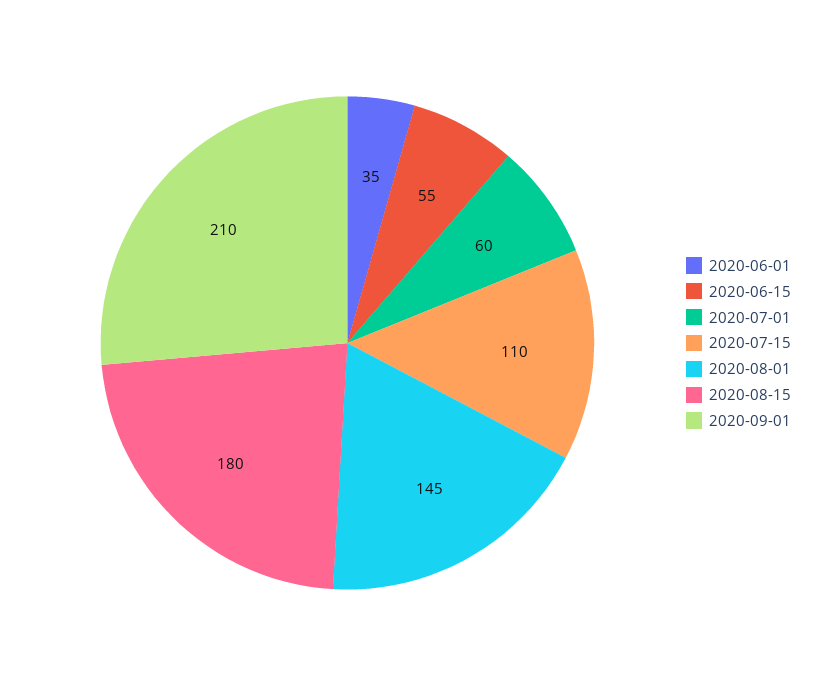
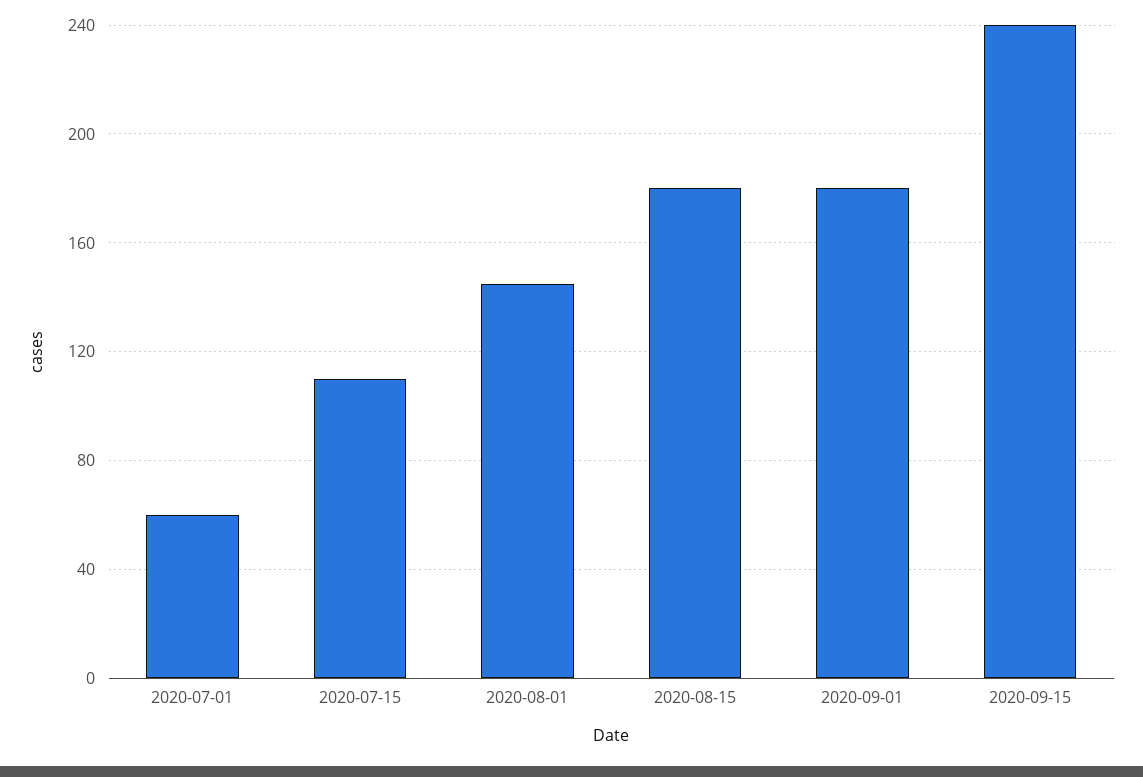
2020-06-01: 35 -> none
2020-06-15: 55 -> none
2020-09-01: 210 -> 180
2020-09-15: none -> 240

